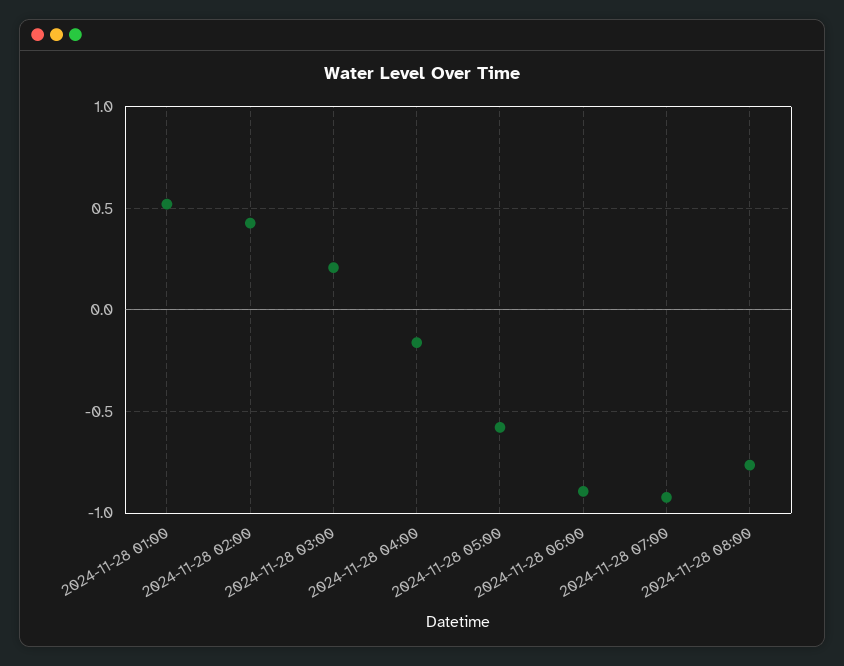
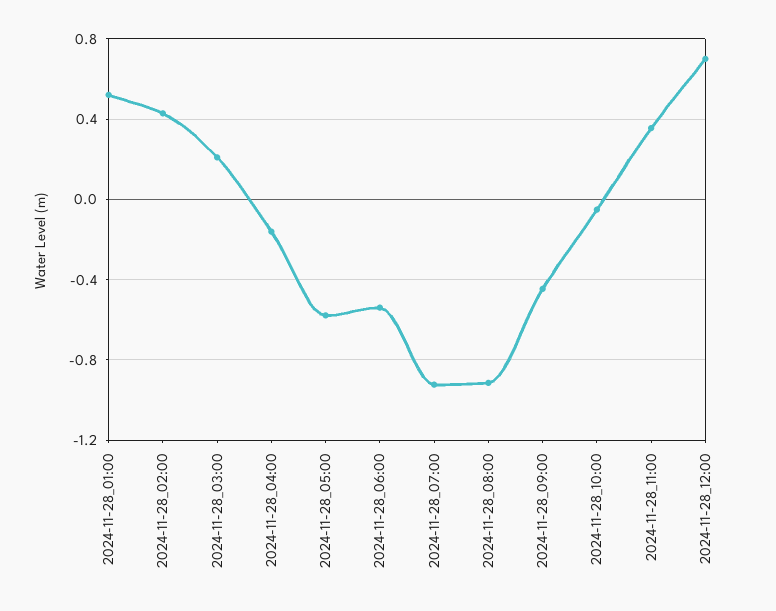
2024-11-28 06:00: -0.9 -> -0.55
2024-11-28 08:00: -0.75 -> -0.9
2024-11-28_09:00: none -> -0.45
2024-11-28_10:00: none -> -0.05
2024-11-28_11:00: none -> 0.35
2024-11-28_12:00: none -> 0.7

